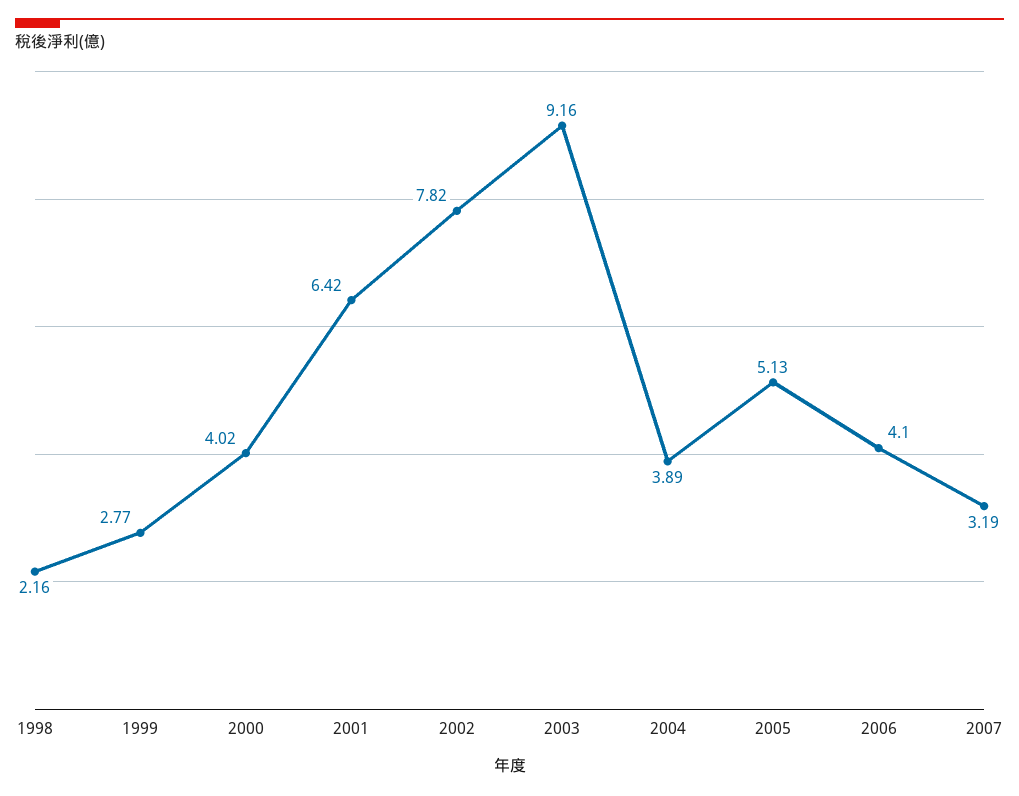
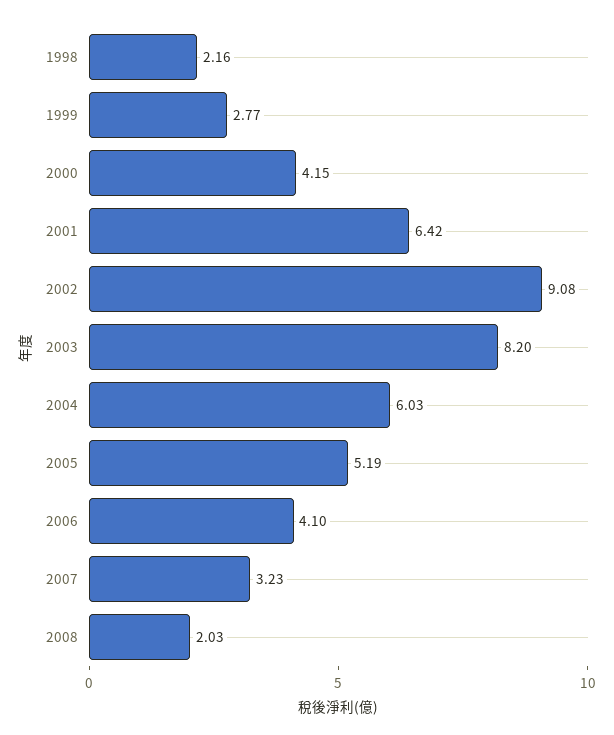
2000: 4.02 -> 4.15
2002: 7.82 -> 9.08
2003: 9.16 -> 8.2
2004: 3.89 -> 6.03
2005: 5.13 -> 5.19
2007: 3.19 -> 3.23
2008: none -> 2.03

